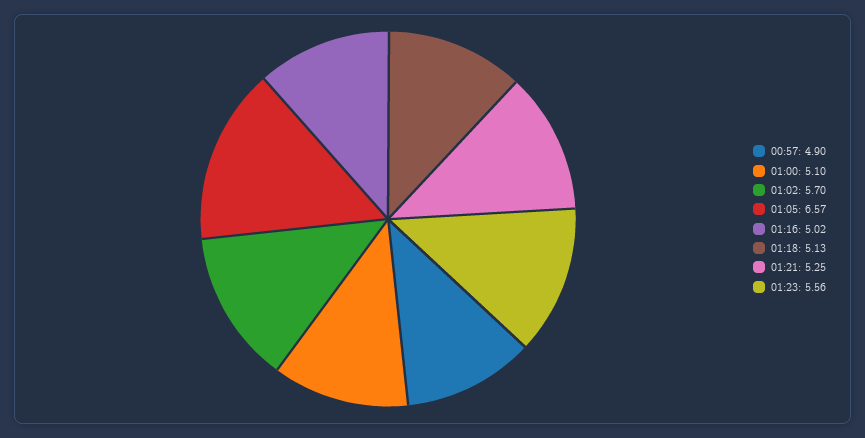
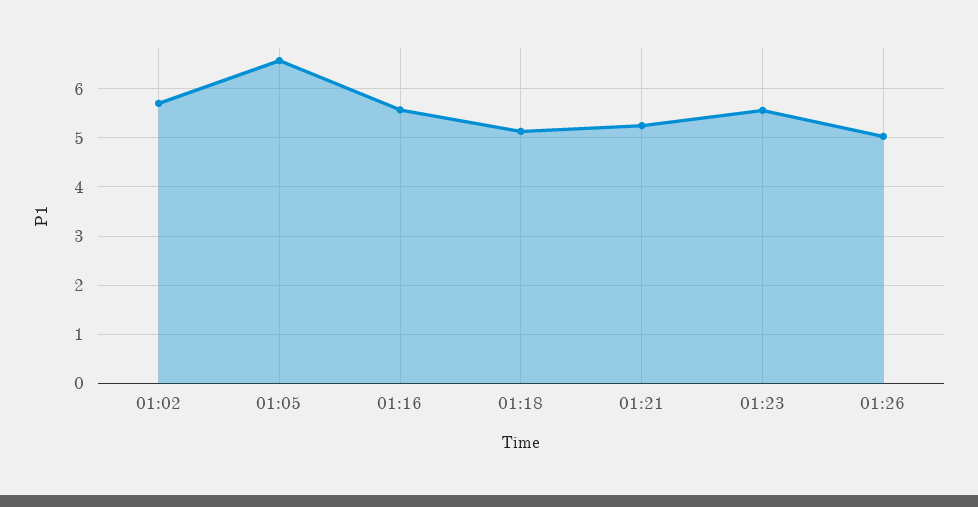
00:57: 4.9 -> none
01:00: 5.1 -> none
01:16: 5.02 -> 5.6
01:26: none -> 5

